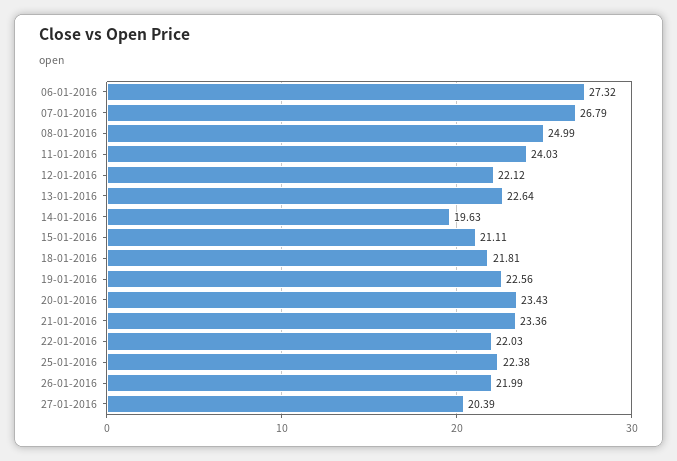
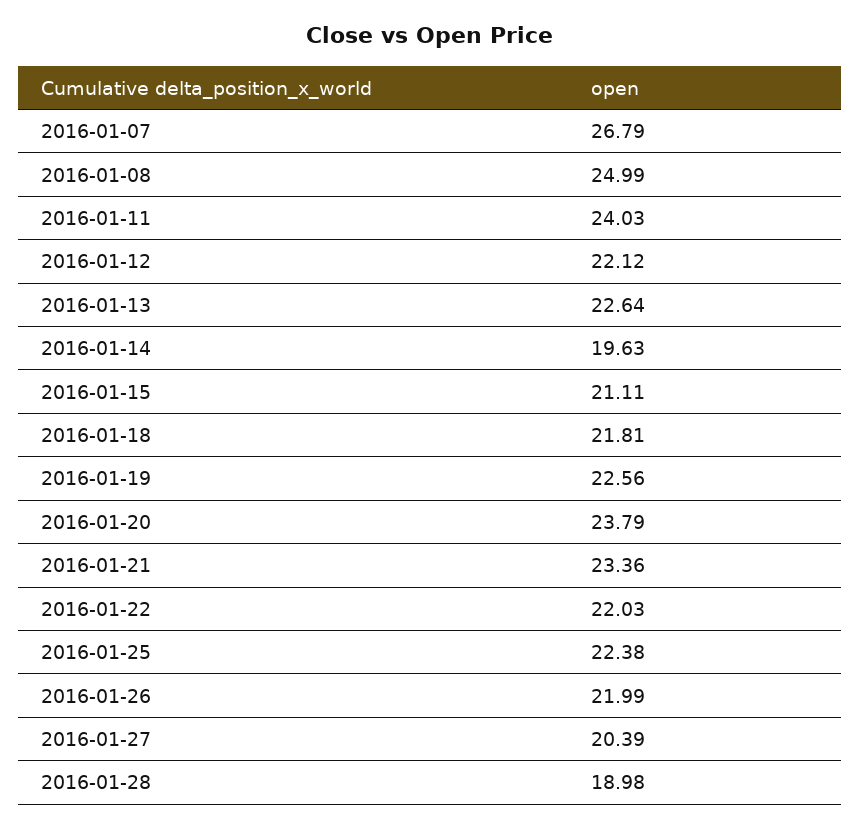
06-01-2016: 27.32 -> none
20-01-2016: 23.43 -> 23.79
2016-01-28: none -> 18.98

